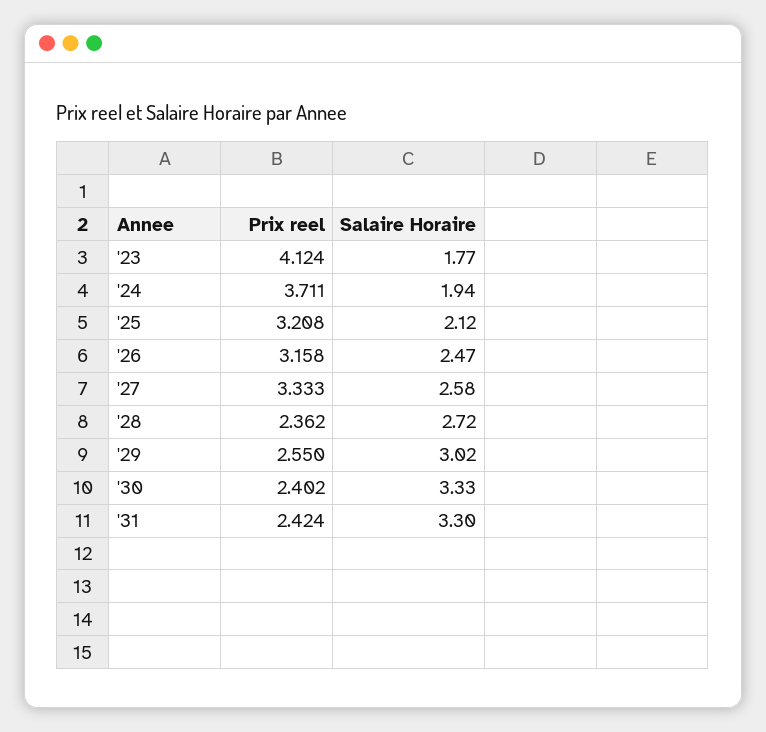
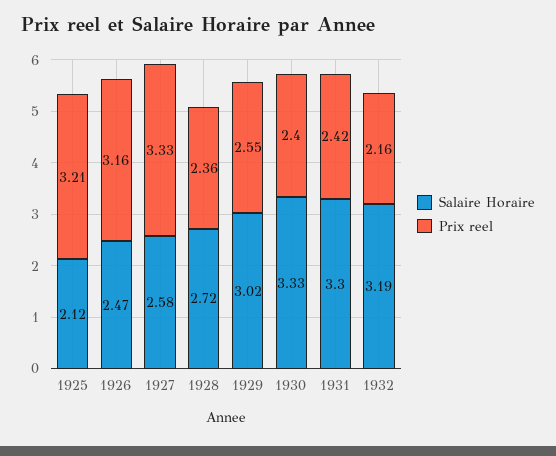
Prix reel, '23: 4.124 -> none
Salaire Horaire, '23: 1.77 -> none
Prix reel, '24: 3.711 -> none
Salaire Horaire, '24: 1.94 -> none
Salaire Horaire, 1932: none -> 3.19
Prix reel, 1932: none -> 2.16

